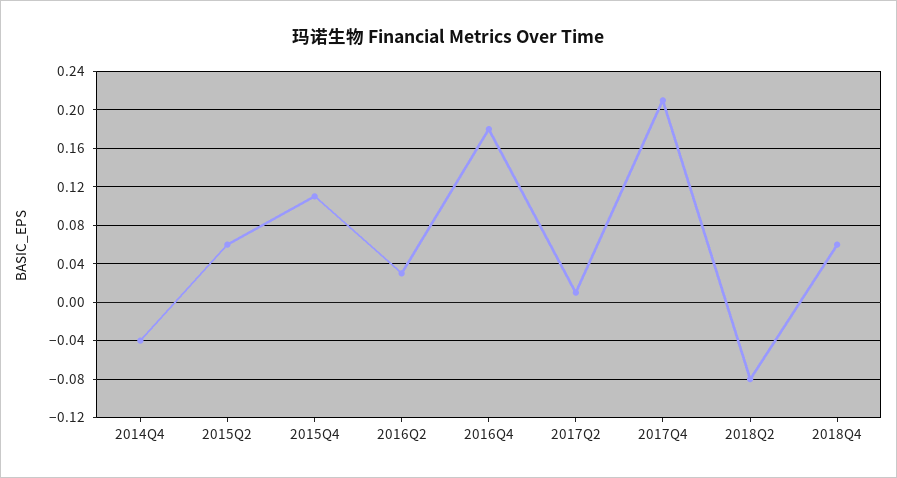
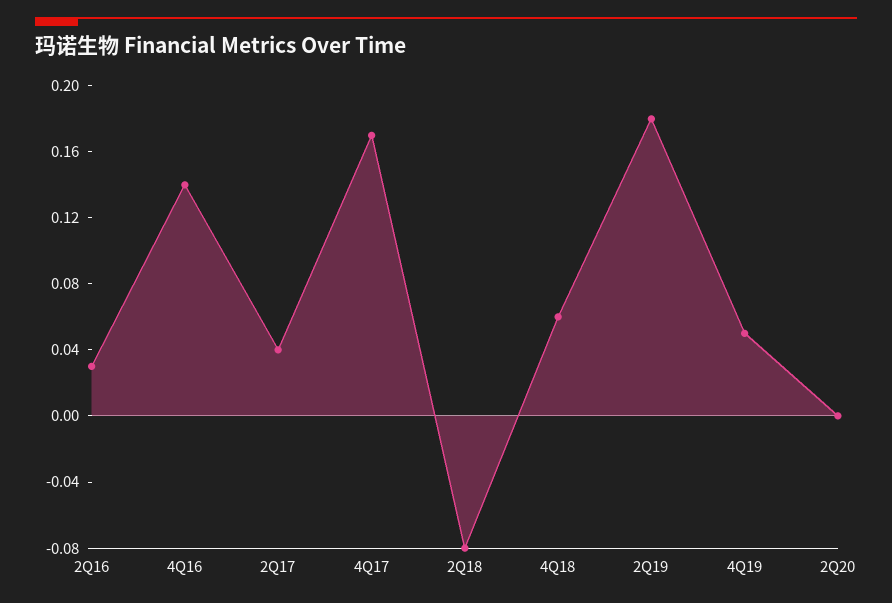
2014Q4: -0.04 -> none
2015Q2: 0.06 -> none
2015Q4: 0.11 -> none
2016Q4: 0.18 -> 0.14
2017Q2: 0.01 -> 0.04
2017Q4: 0.21 -> 0.17
2Q19: none -> 0.18
4Q19: none -> 0.05
2Q20: none -> 0

